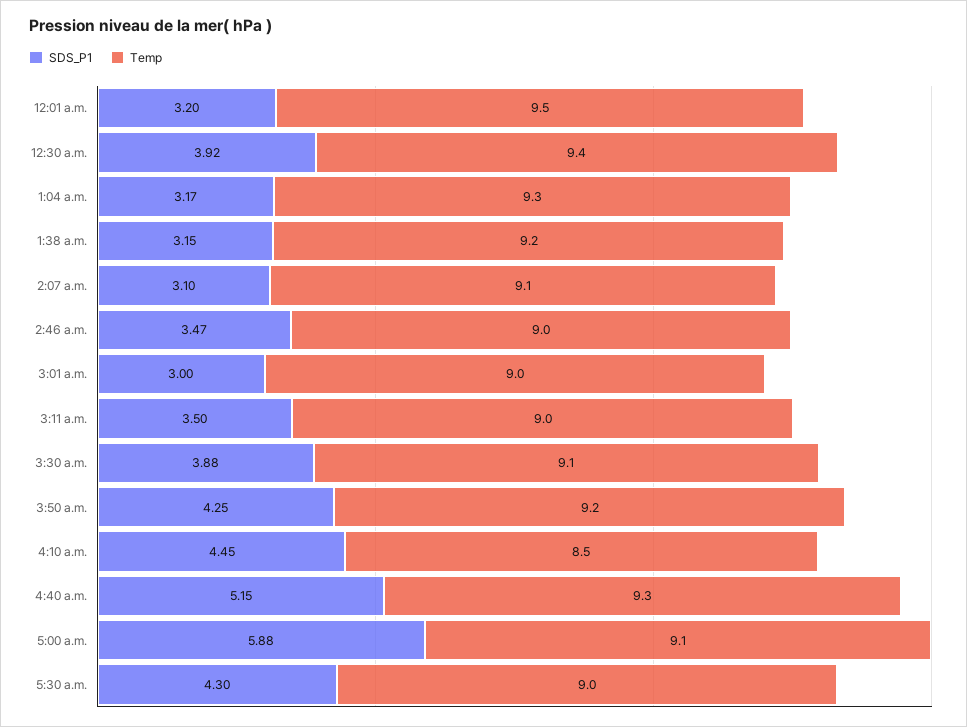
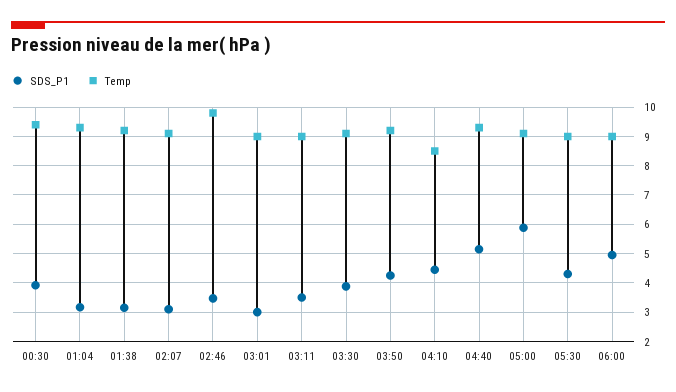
SDS_P1, 12:01 a.m.: 3.2 -> none
Temp, 12:01 a.m.: 9.5 -> none
Temp, 2:46 a.m.: 9 -> 9.75
SDS_P1, 06:00: none -> 5
Temp, 06:00: none -> 9

